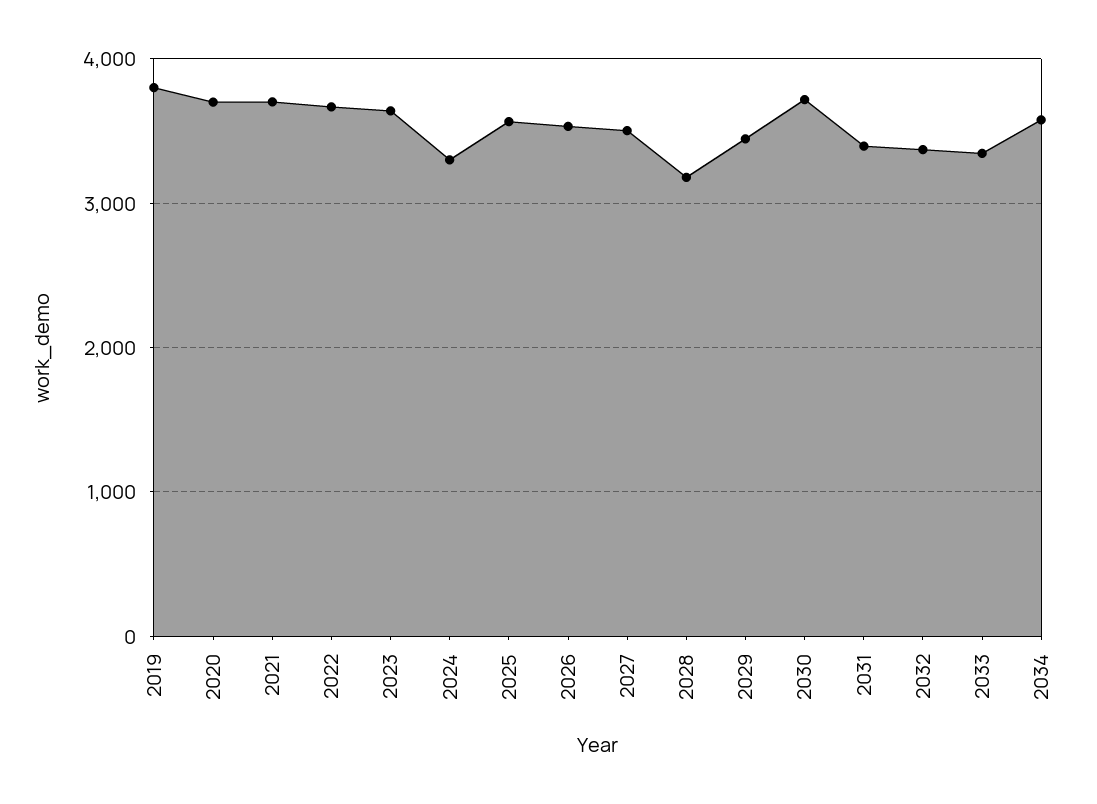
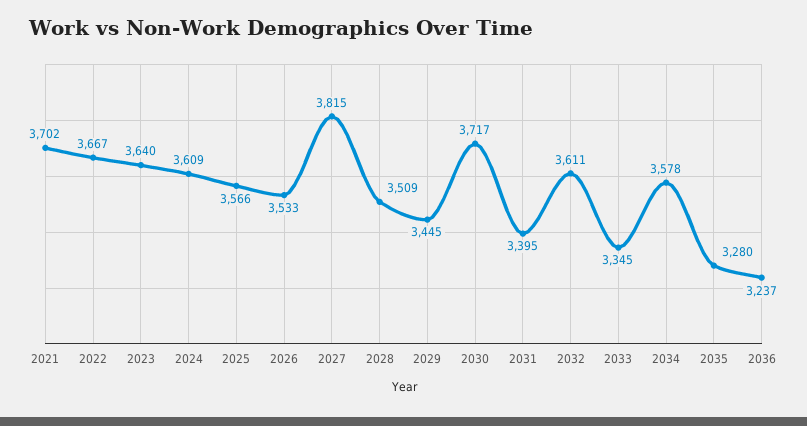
2019: 3800 -> none
2020: 3700 -> none
2024: 3300 -> 3609
2027: 3500 -> 3815
2028: 3200 -> 3509
2032: 3400 -> 3611
2035: none -> 3280
2036: none -> 3237

